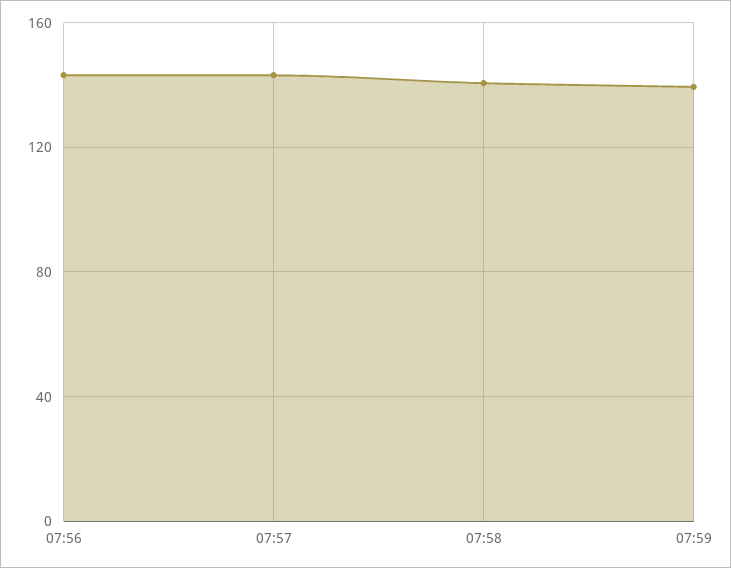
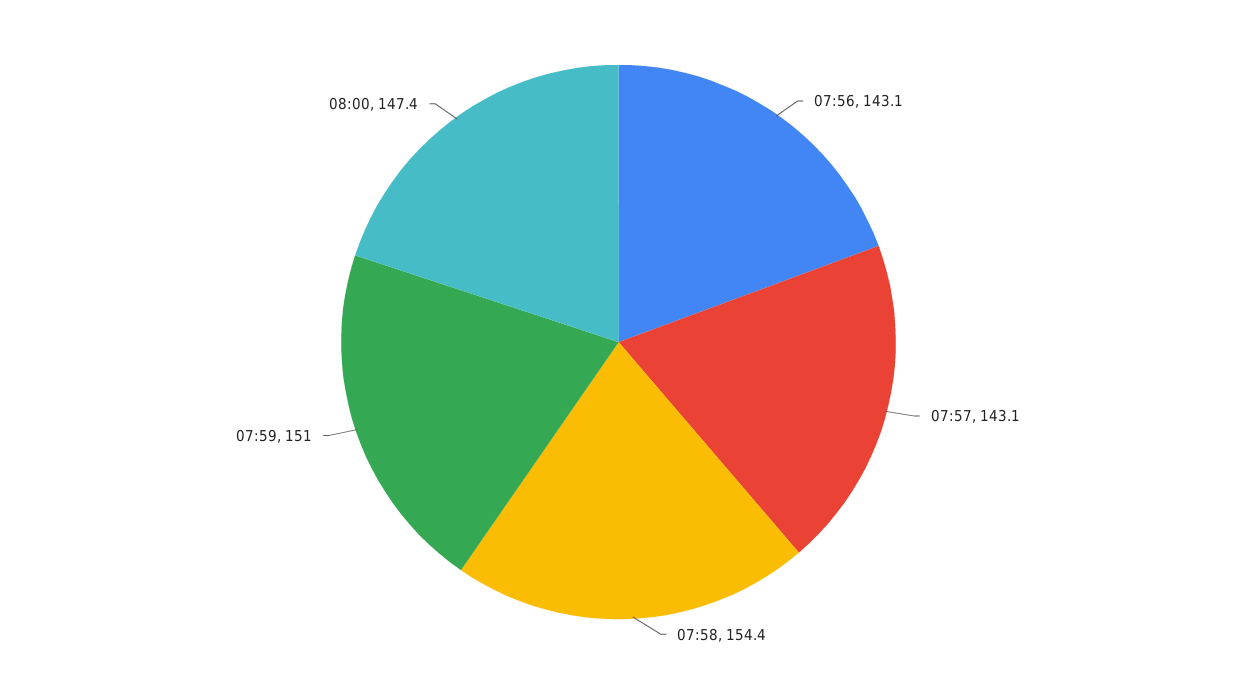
07:58: 140 -> 154.4
07:59: 140 -> 151
08:00: none -> 147.4

